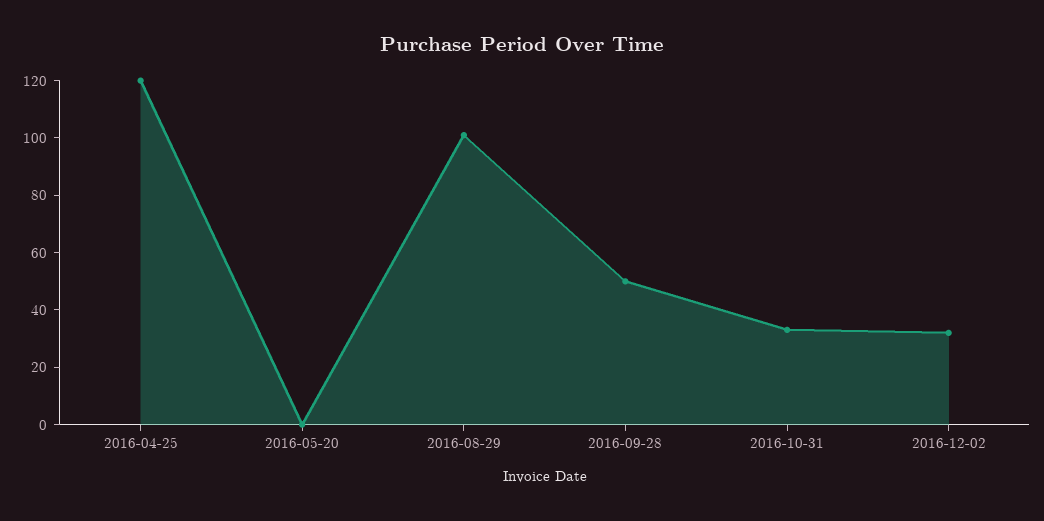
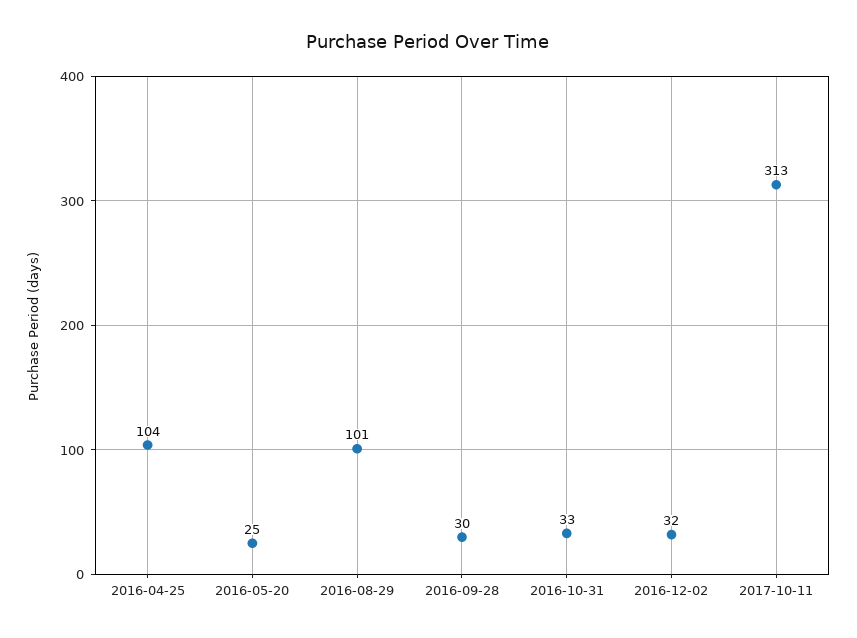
2016-04-25: 120 -> 104
2016-05-20: 0 -> 25
2016-09-28: 50 -> 30
2017-10-11: none -> 313

